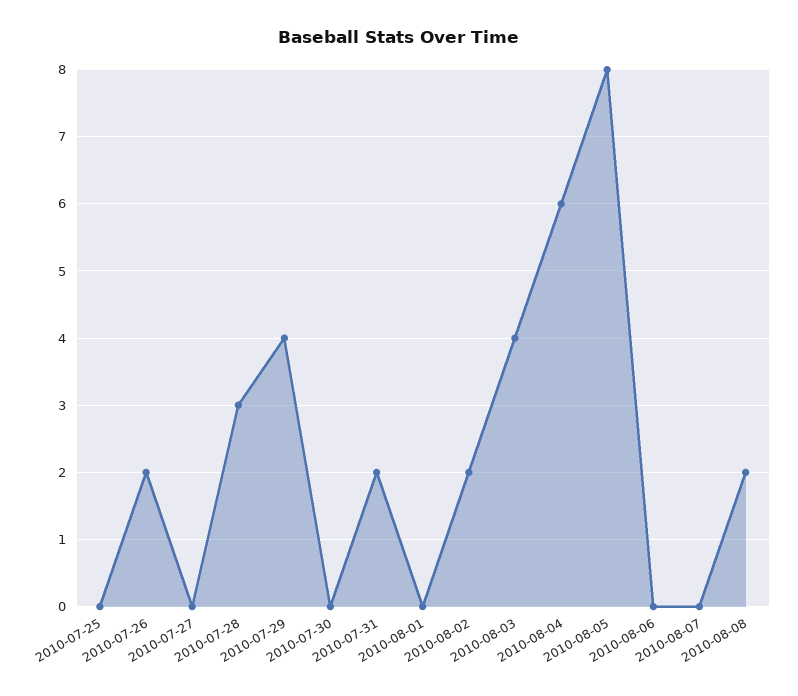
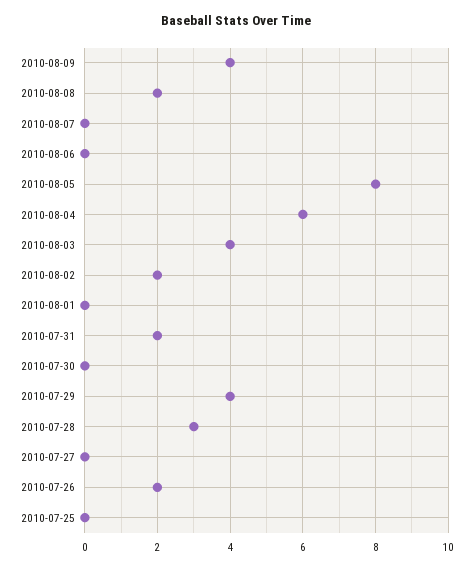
2010-08-09: none -> 4

